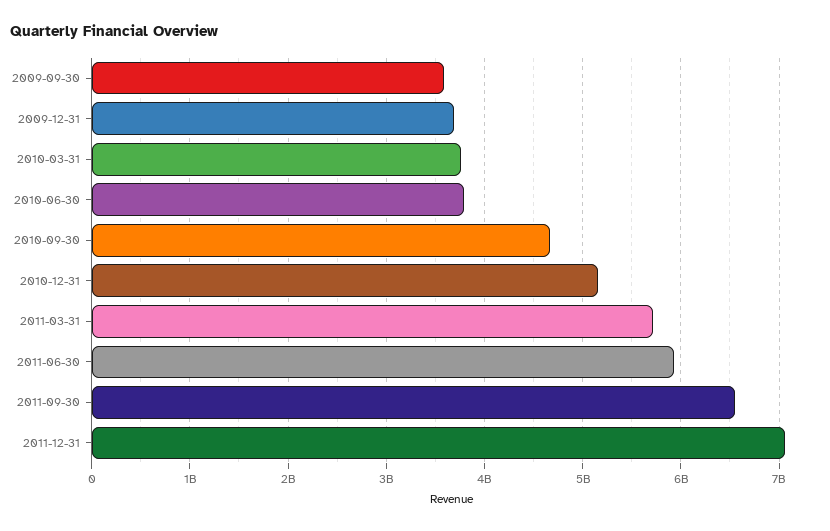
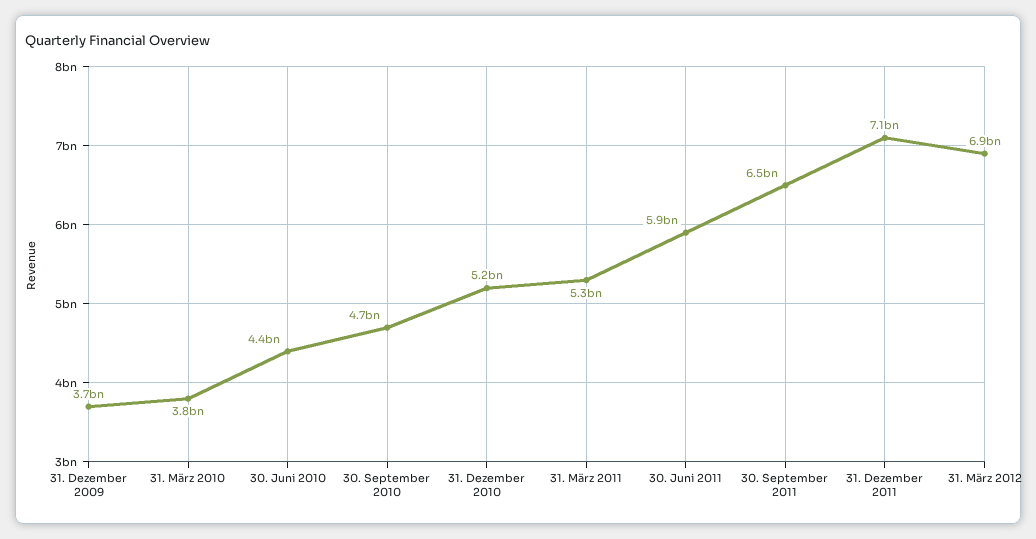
2009-09-30: 3600000000 -> none
2010-06-30: 3800000000 -> 4400000000
2011-03-31: 5700000000 -> 5300000000
31. März 2012: none -> 6900000000

